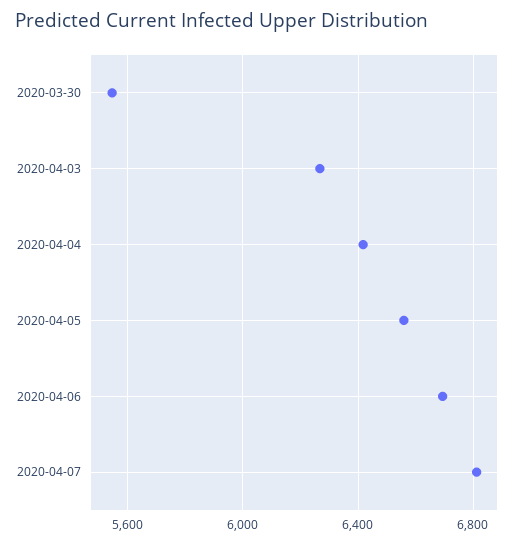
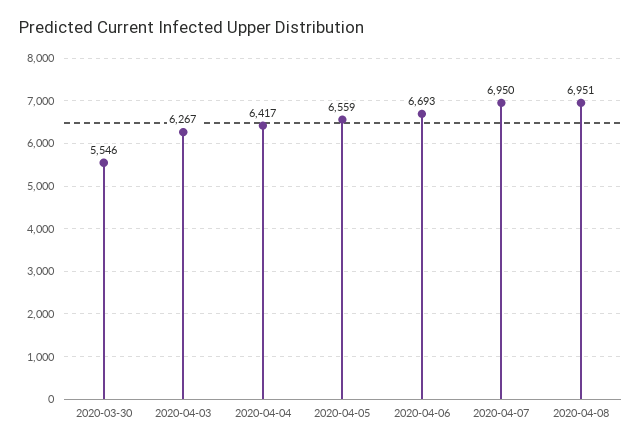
2020-04-07: 6800 -> 6950
2020-04-08: none -> 6951

